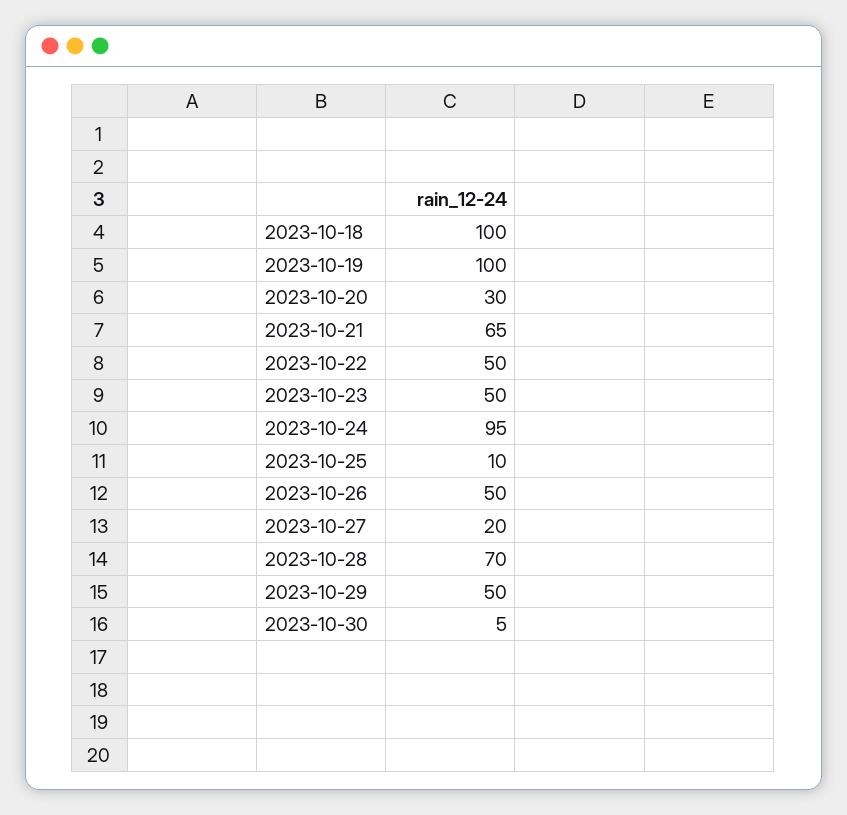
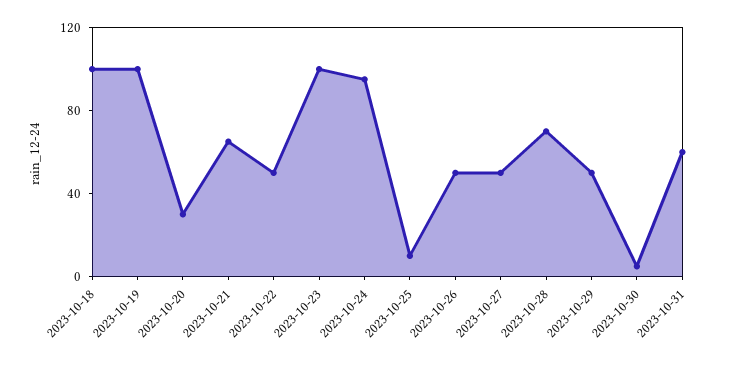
2023-10-23: 50 -> 100
2023-10-27: 20 -> 50
2023-10-31: none -> 60

